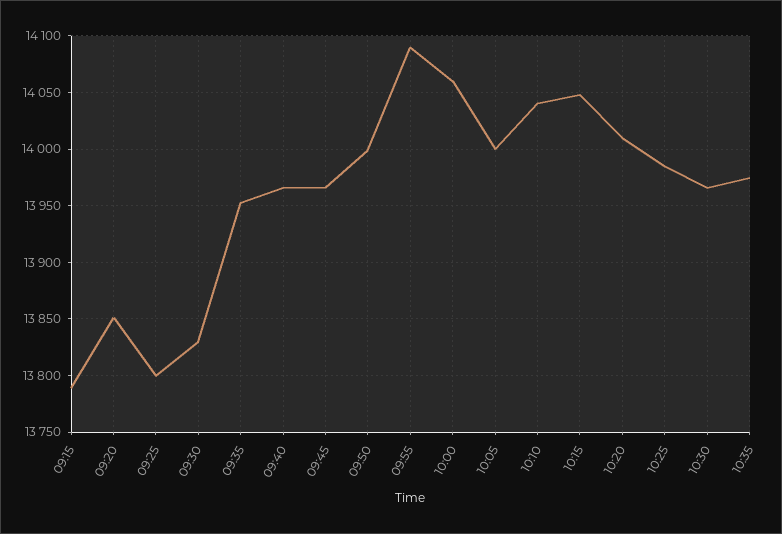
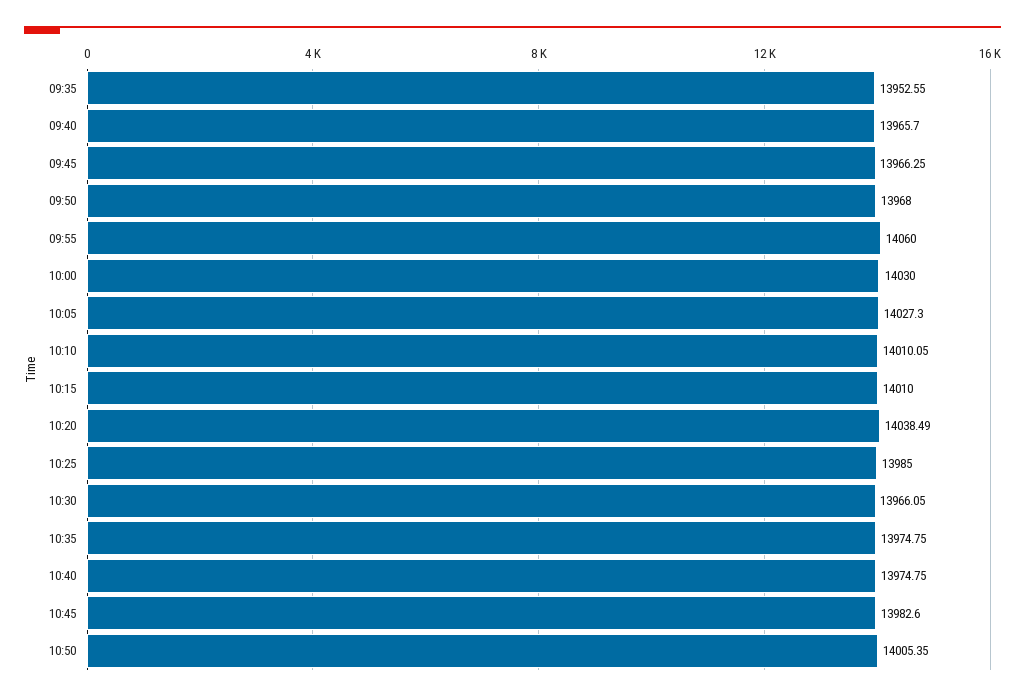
09:15: 13790 -> none
09:20: 13850 -> none
09:25: 13800 -> none
09:30: 13830 -> none
09:50: 14000 -> 13968
09:55: 14090 -> 14060
10:00: 14060 -> 14030
10:05: 14000 -> 14027.3
10:10: 14040 -> 14010.05
10:15: 14050 -> 14010
10:20: 14010 -> 14038.49
10:40: none -> 13974.75
10:45: none -> 13982.6
10:50: none -> 14005.35

